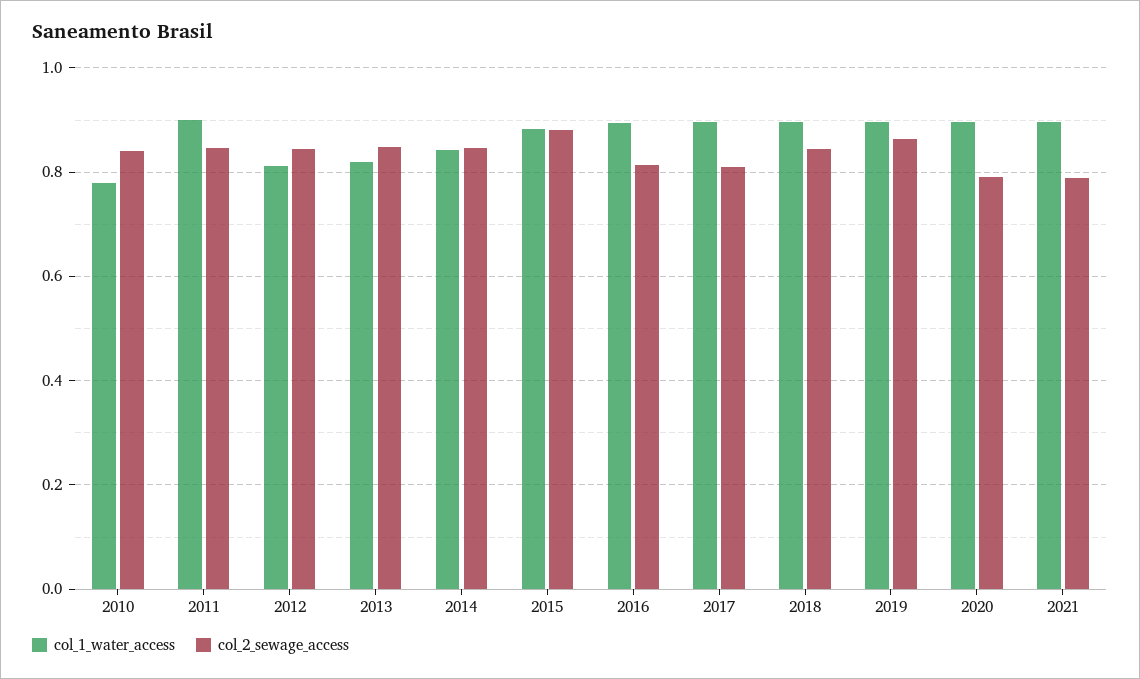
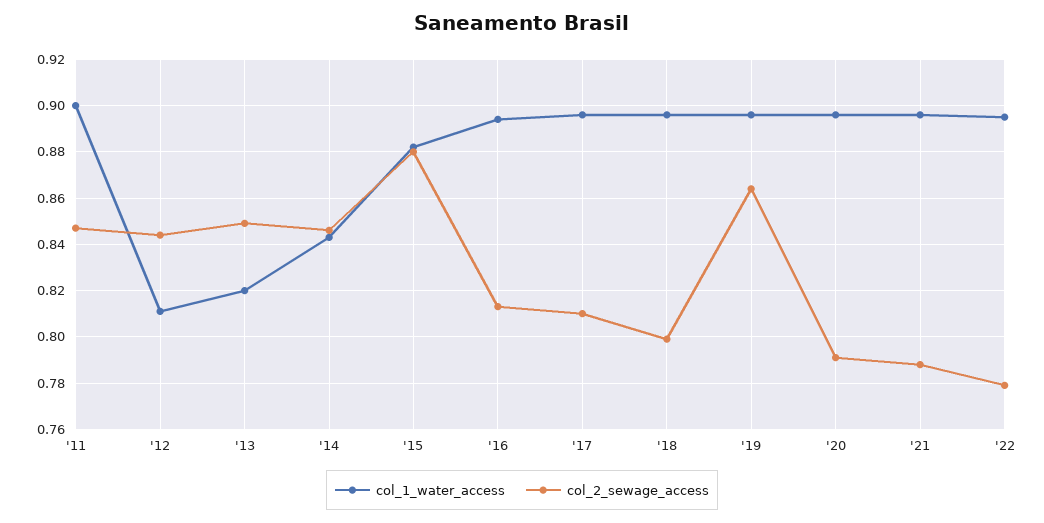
col_1_water_access, 2010: 0.78 -> none
col_2_sewage_access, 2010: 0.84 -> none
col_2_sewage_access, 2018: 0.84 -> 0.8
col_1_water_access, '22: none -> 0.895
col_2_sewage_access, '22: none -> 0.78

